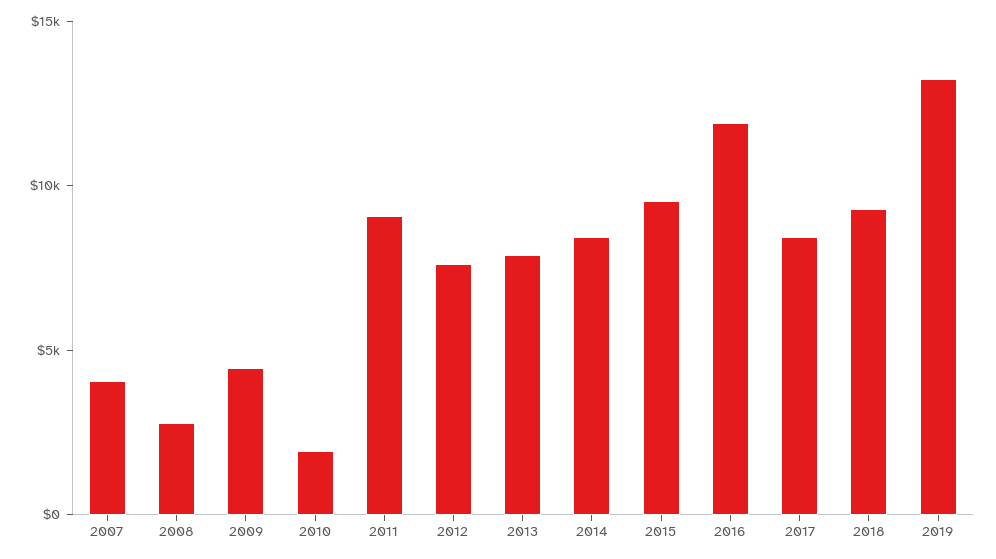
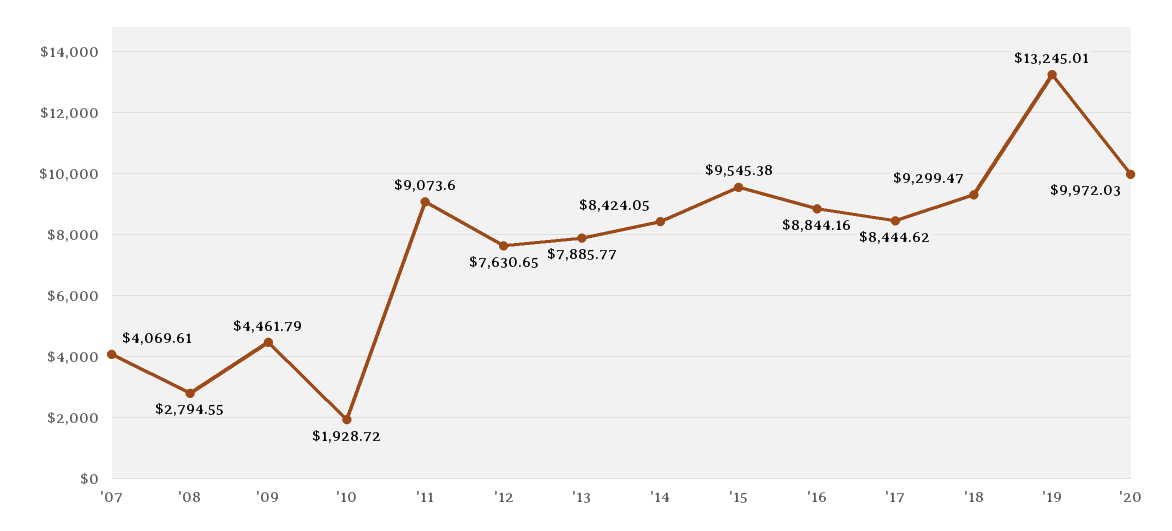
2016: 12000 -> 8844.16
'20: none -> 9972.03

